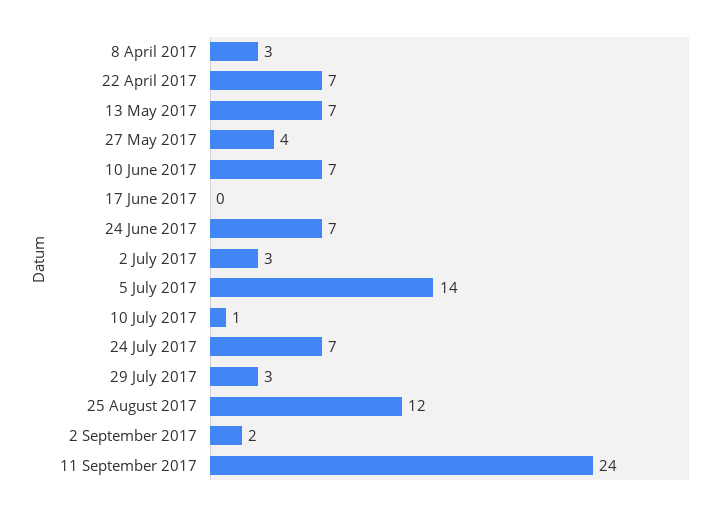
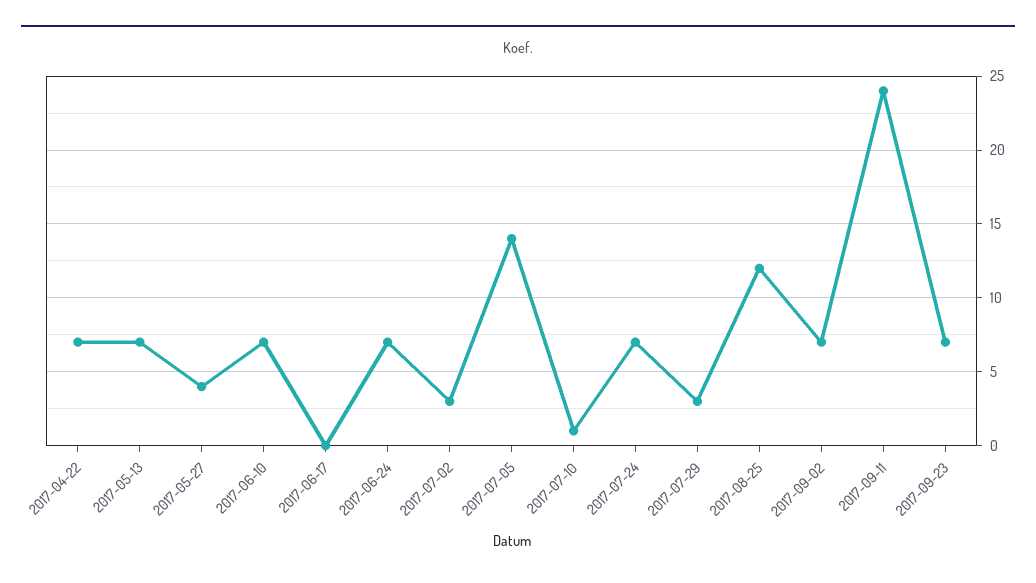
8 April 2017: 3 -> none
2 September 2017: 2 -> 7
2017-09-23: none -> 7

